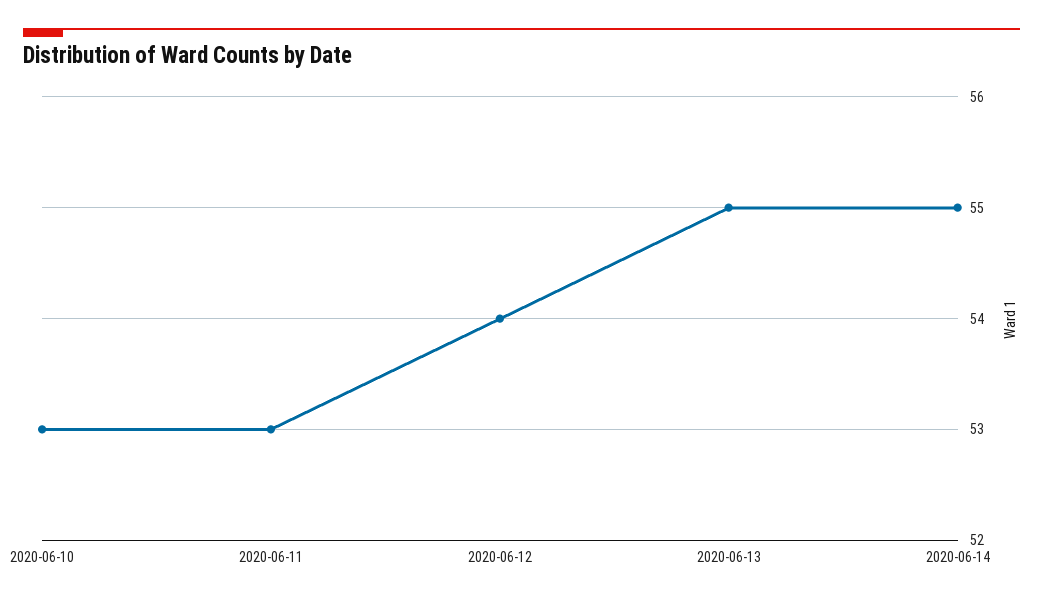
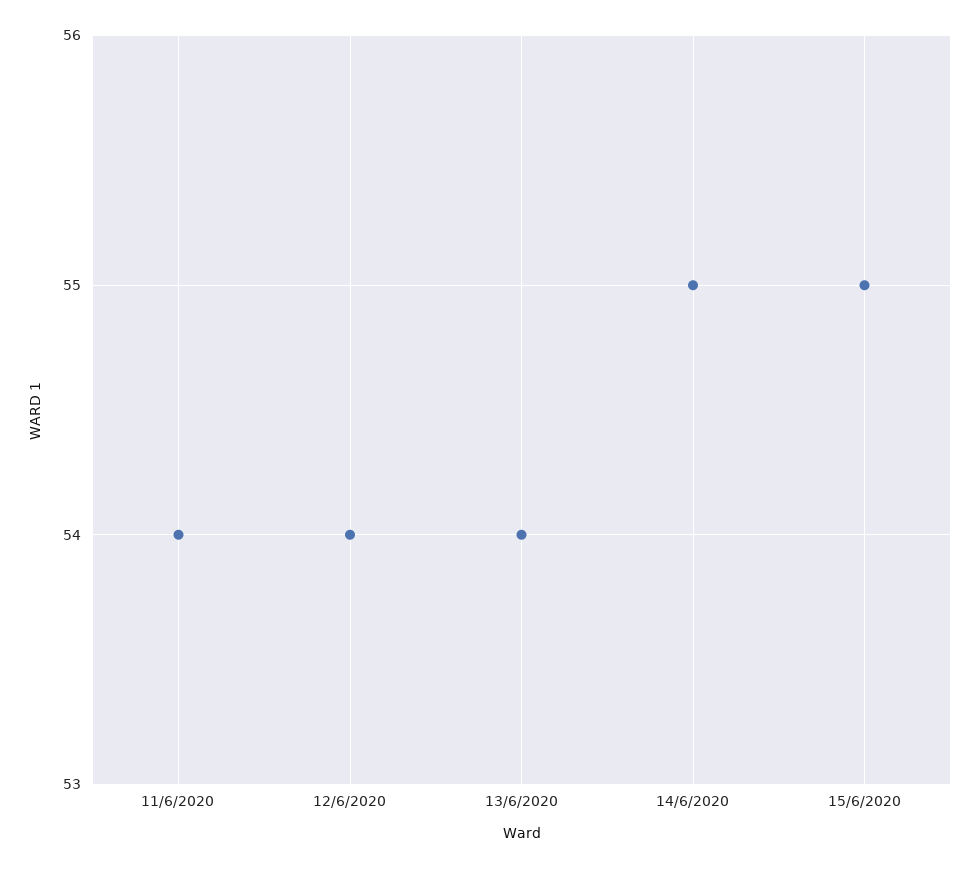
2020-06-10: 53 -> none
2020-06-11: 53 -> 54
2020-06-13: 55 -> 54
15/6/2020: none -> 55

